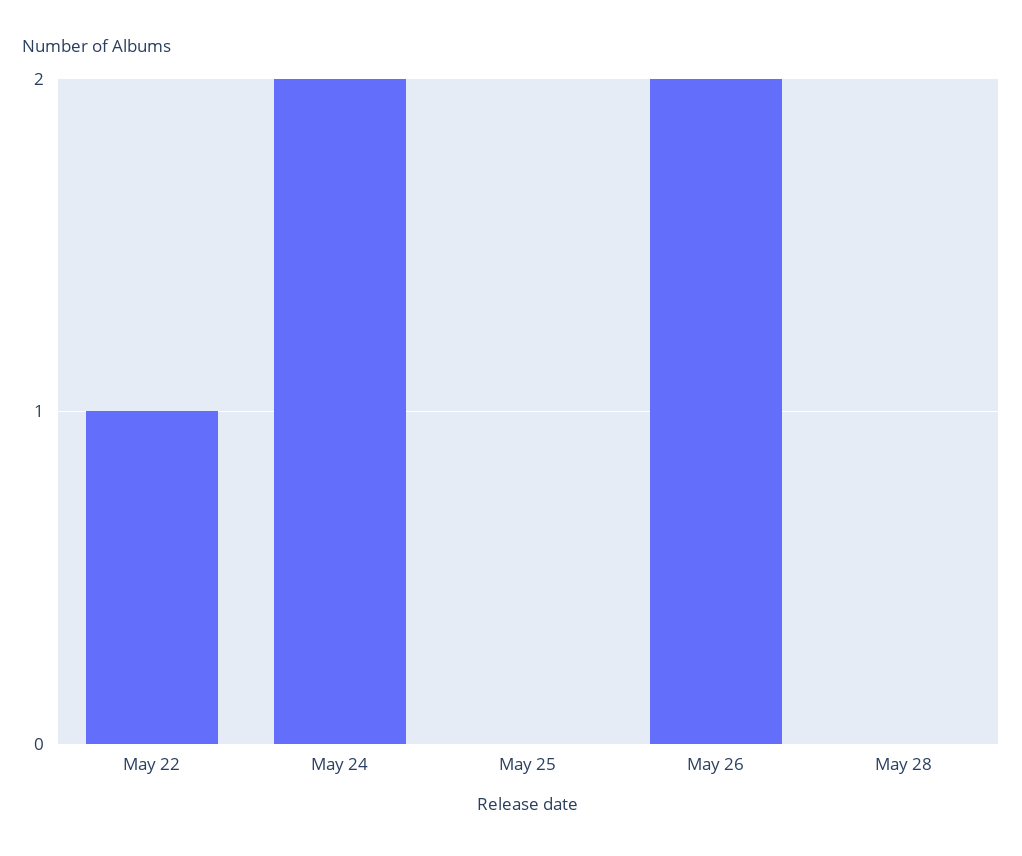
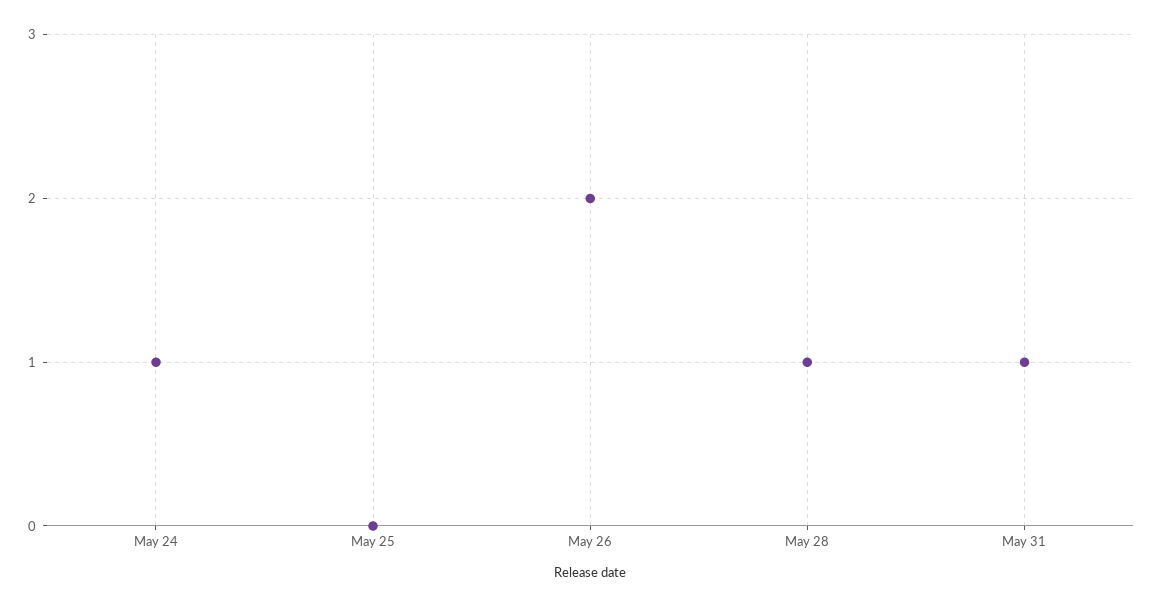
May 22: 1 -> none
May 24: 2 -> 1
May 28: 0 -> 1
May 31: none -> 1

